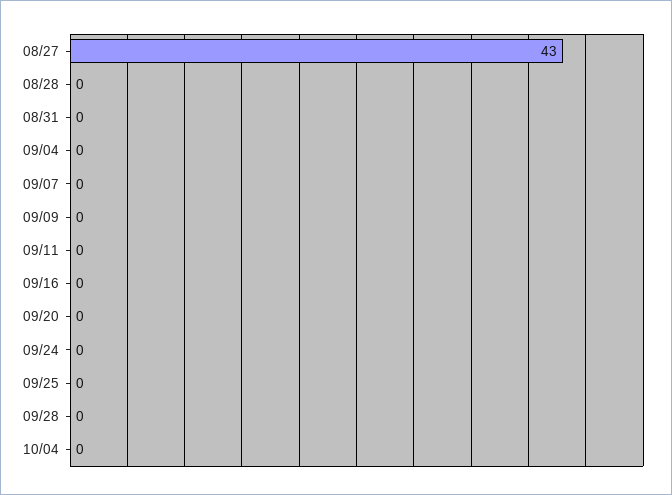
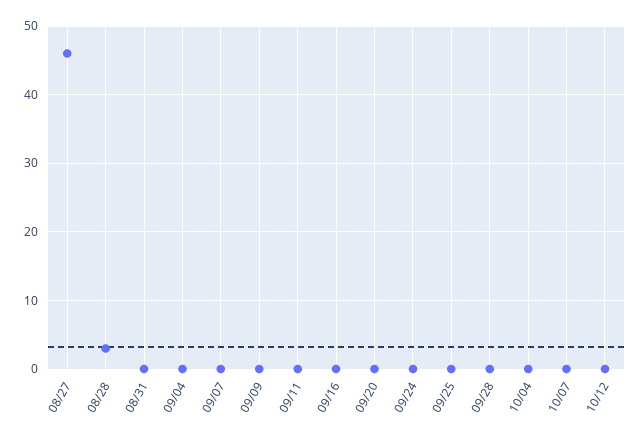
08/27: 43 -> 46
08/28: 0 -> 3
10/07: none -> 0
10/12: none -> 0

